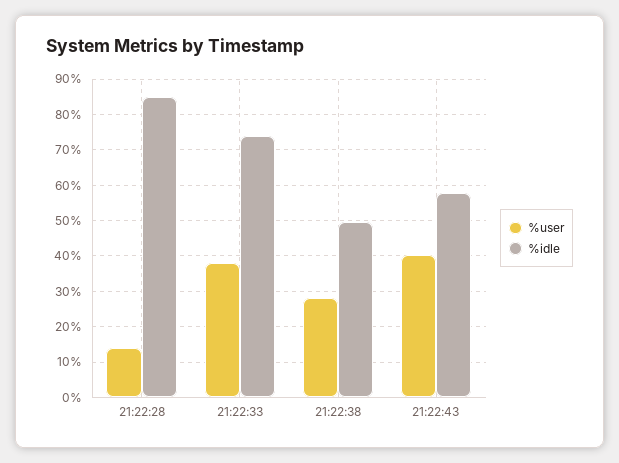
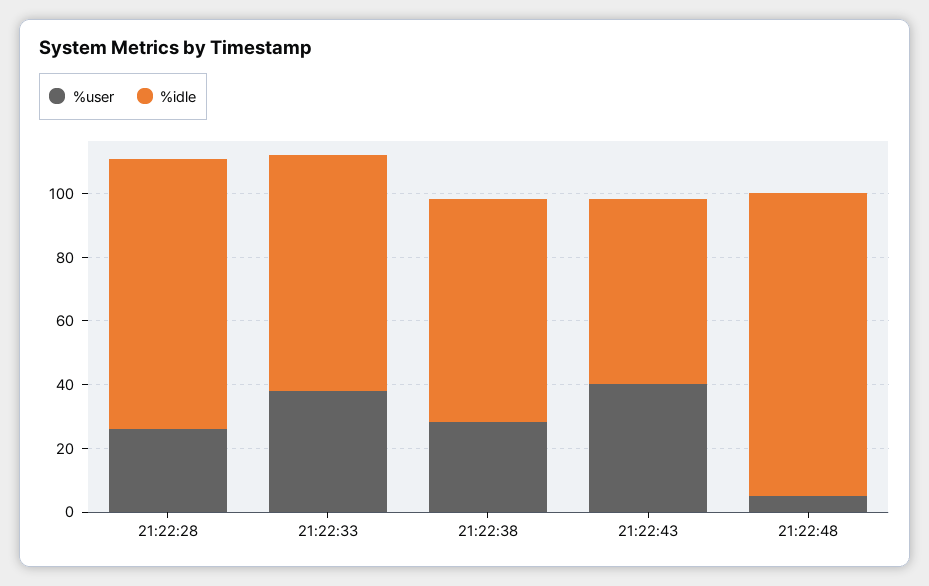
%user, 21:22:28: 14 -> 25
%idle, 21:22:38: 50 -> 70
%user, 21:22:48: none -> 5
%idle, 21:22:48: none -> 95

